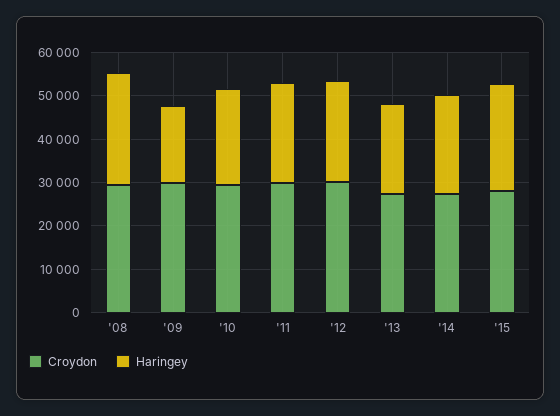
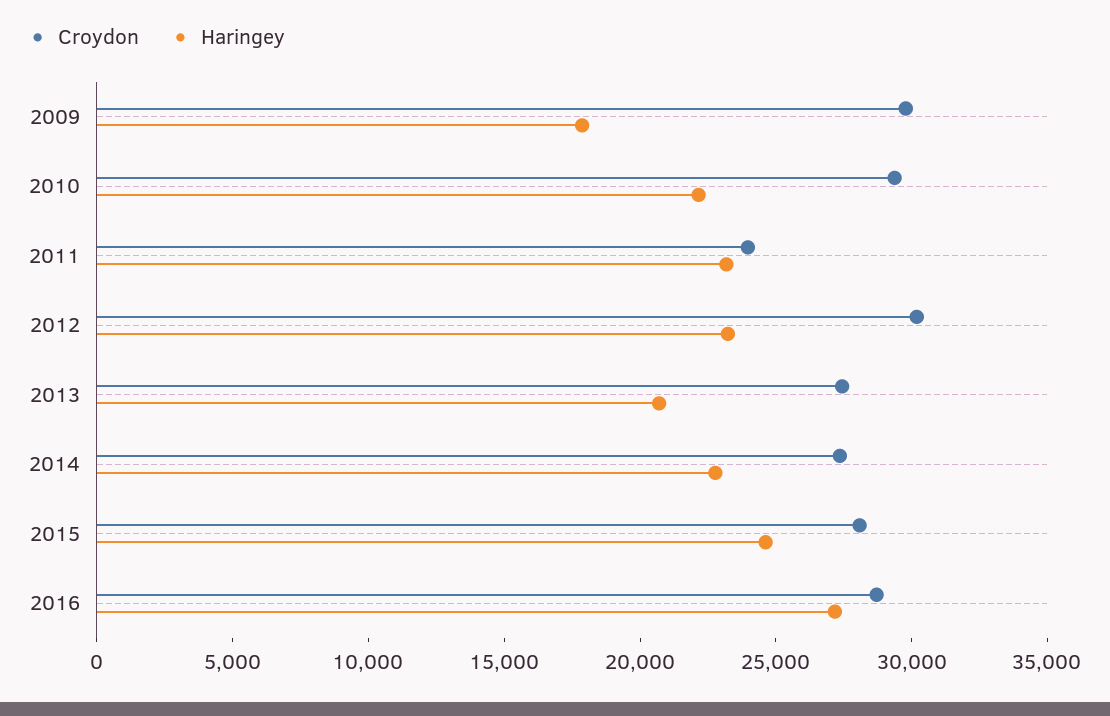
Croydon, '08: 30000 -> none
Haringey, '08: 26000 -> none
Croydon, '11: 30000 -> 24000
Croydon, 2016: none -> 29000
Haringey, 2016: none -> 27000

